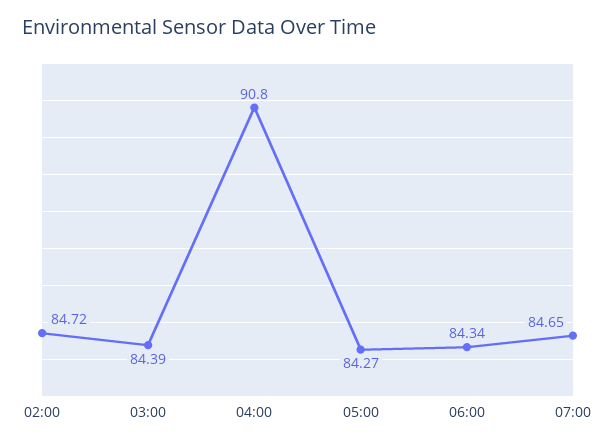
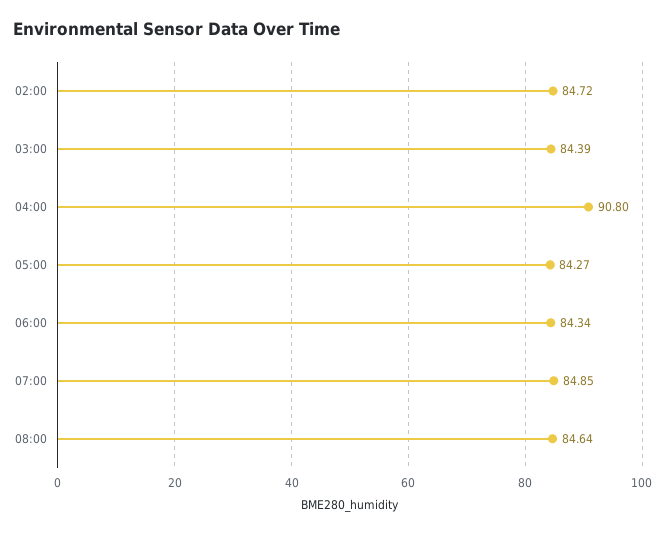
07:00: 84.65 -> 84.85
08:00: none -> 84.64

